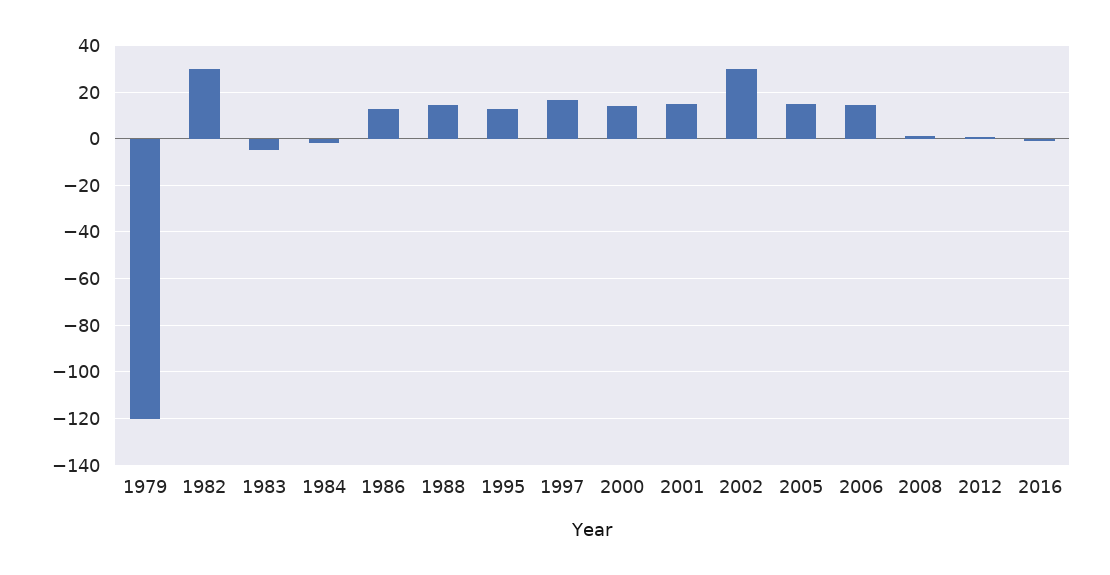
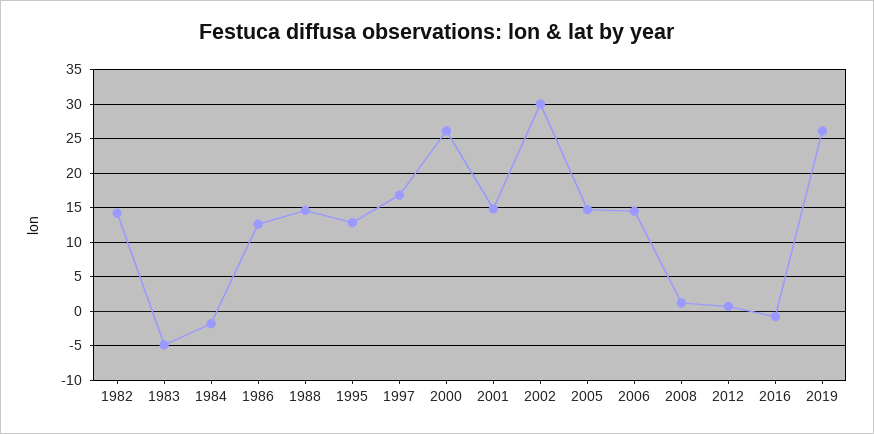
1979: -120 -> none
1982: 30 -> 14
2000: 15 -> 26
2019: none -> 26

